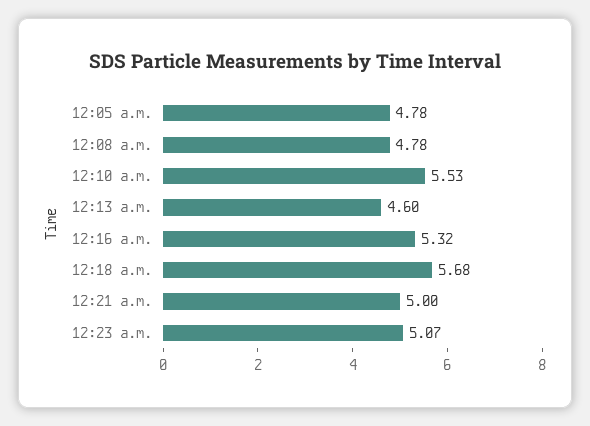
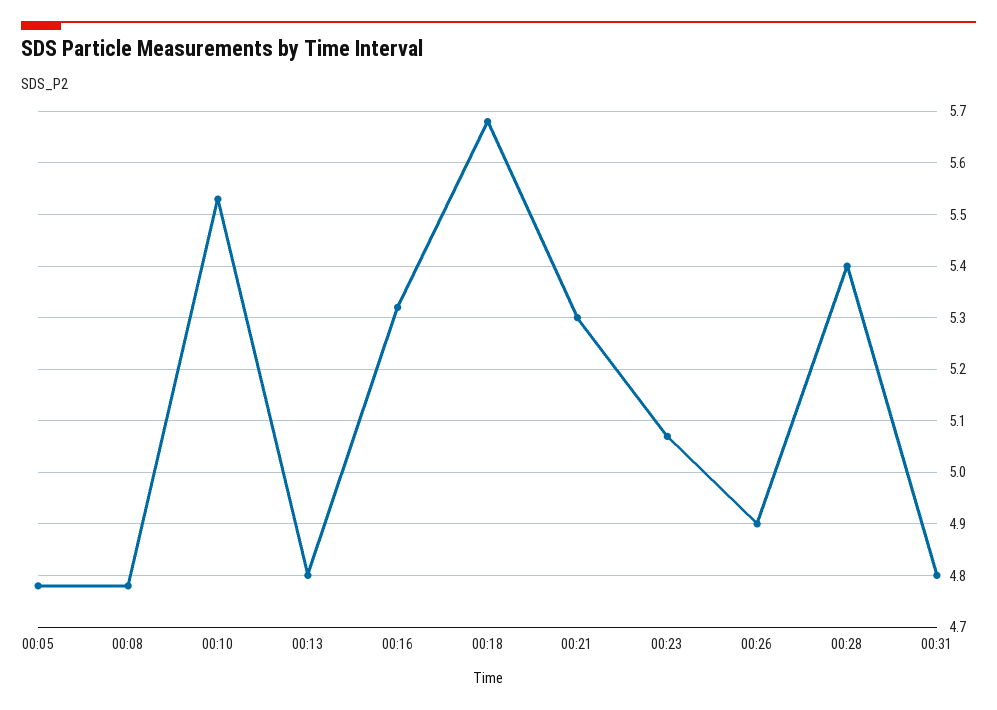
12:13 a.m.: 4.6 -> 4.8
12:21 a.m.: 5 -> 5.3
00:26: none -> 4.9
00:28: none -> 5.4
00:31: none -> 4.8

